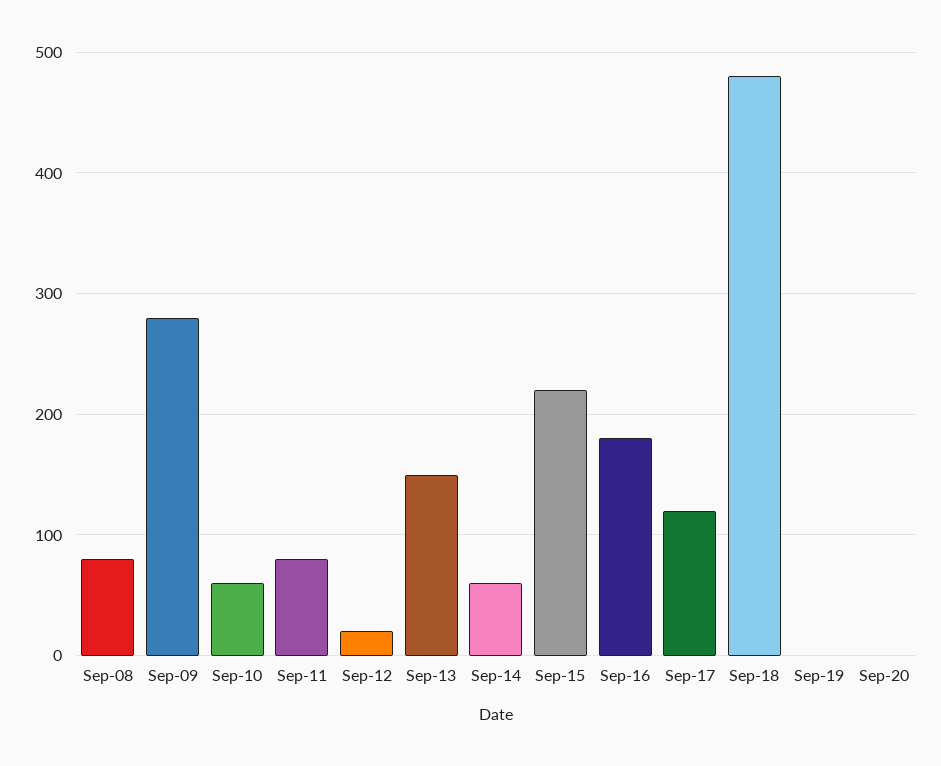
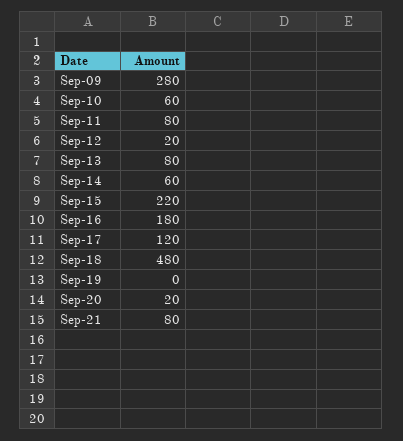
Sep-08: 80 -> none
Sep-13: 150 -> 80
Sep-20: 0 -> 20
Sep-21: none -> 80

